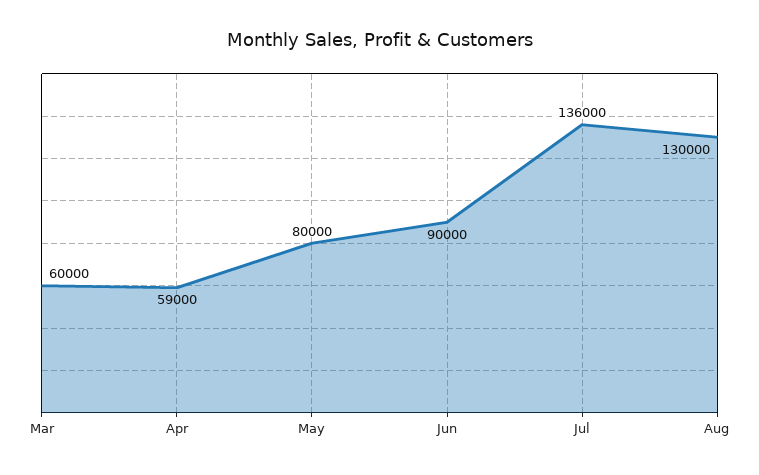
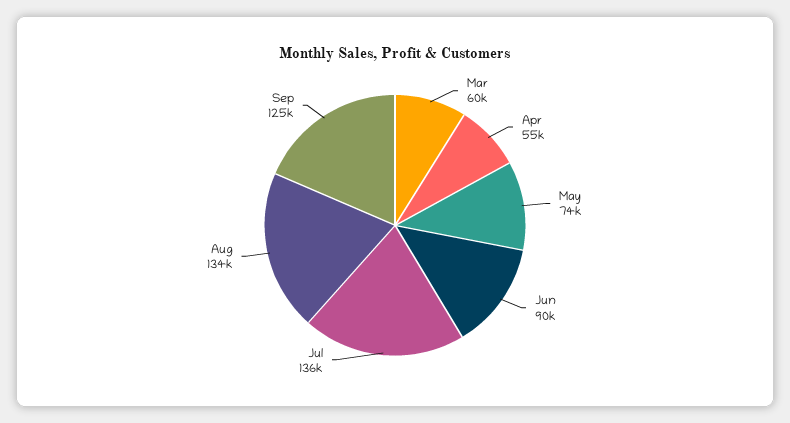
Apr: 59000 -> 55000
May: 80000 -> 74000
Aug: 130000 -> 134000
Sep: none -> 125000

